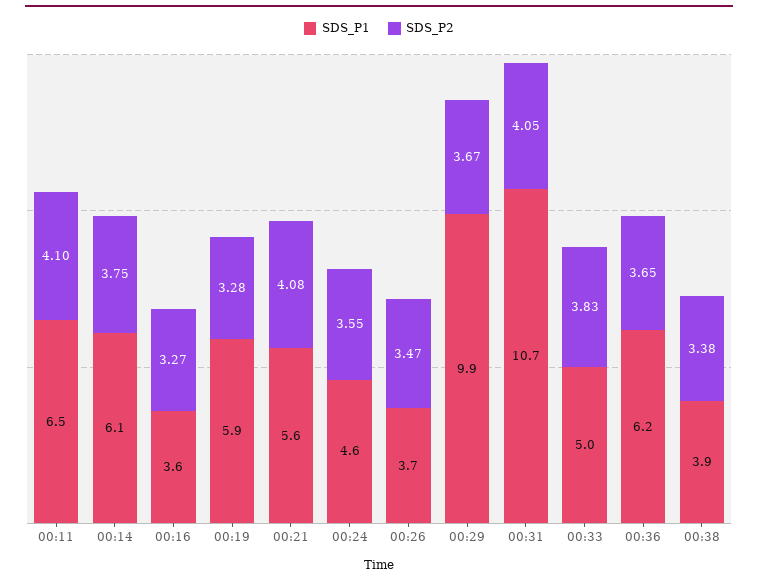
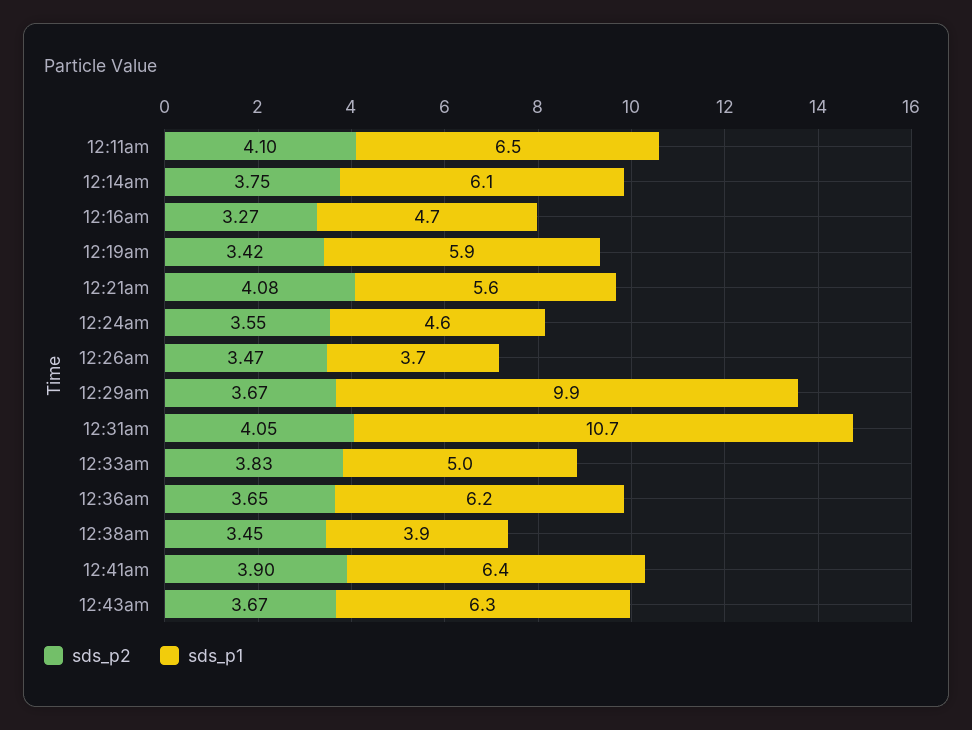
SDS_P1, 00:16: 3.6 -> 4.7
SDS_P2, 00:19: 3.28 -> 3.42
SDS_P2, 00:38: 3.38 -> 3.45
SDS_P2, 12:41am: none -> 3.9
SDS_P1, 12:41am: none -> 6.4
SDS_P2, 12:43am: none -> 3.67
SDS_P1, 12:43am: none -> 6.3

